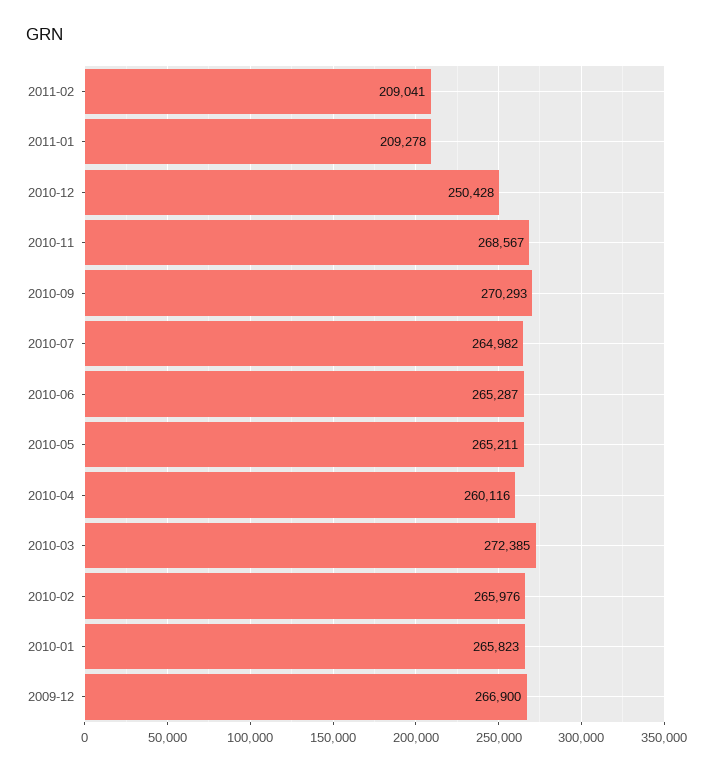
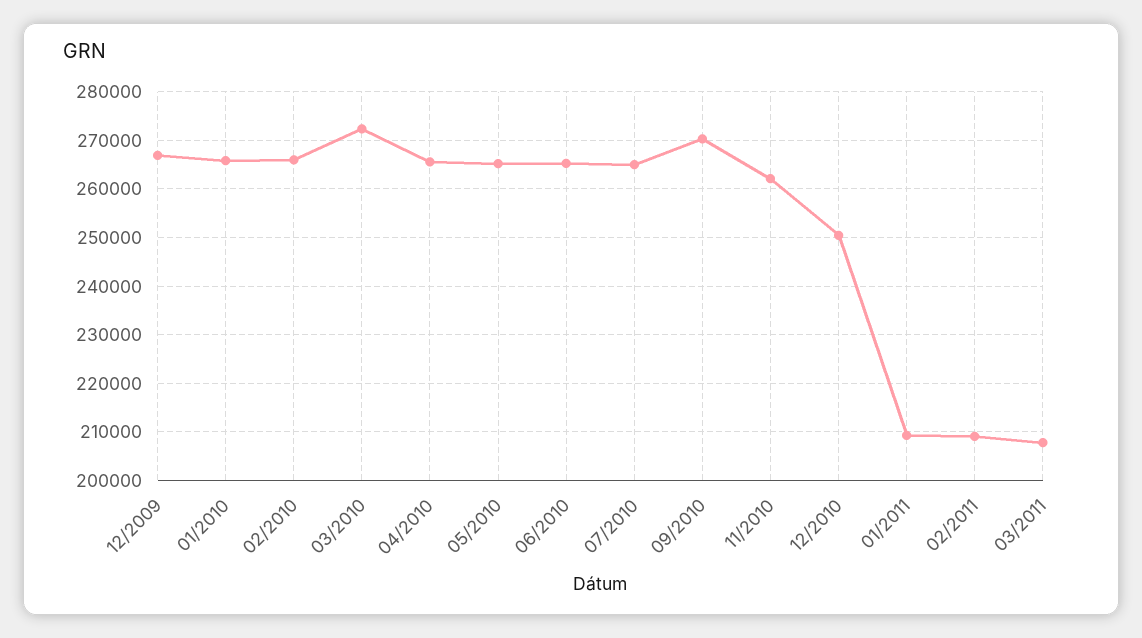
2010-11: 268567 -> 262000
2010-04: 260116 -> 266000
03/2011: none -> 208000

